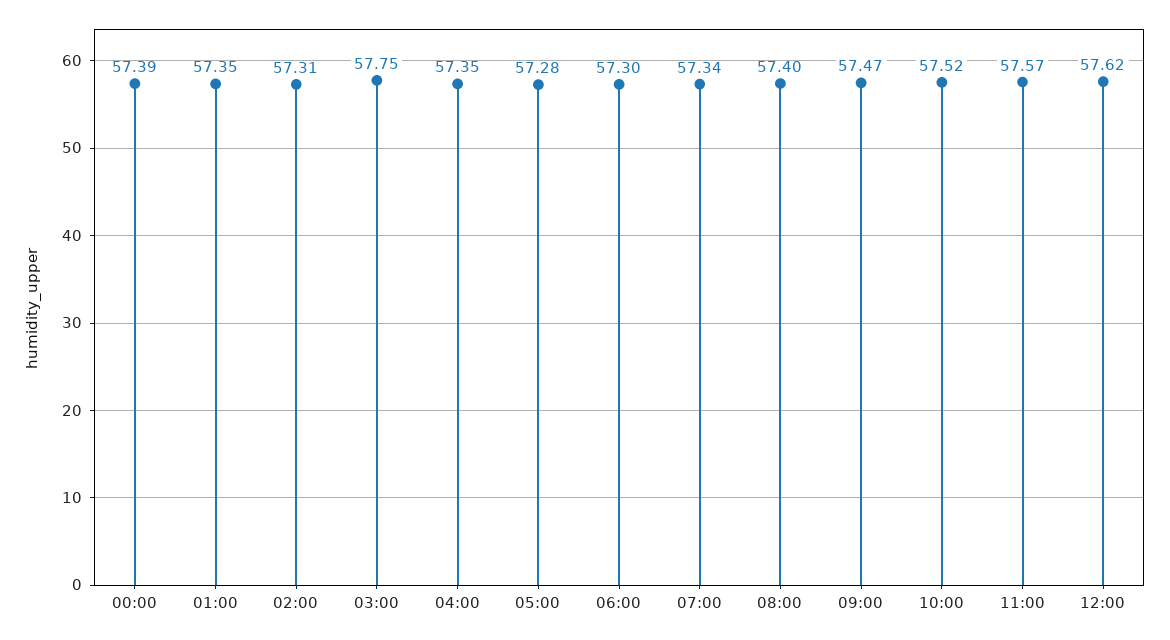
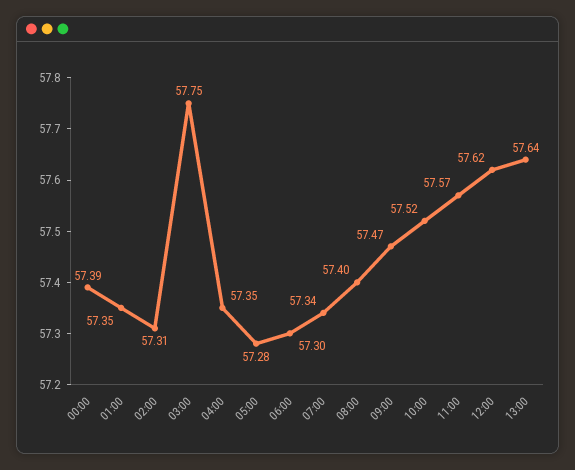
13:00: none -> 57.64

